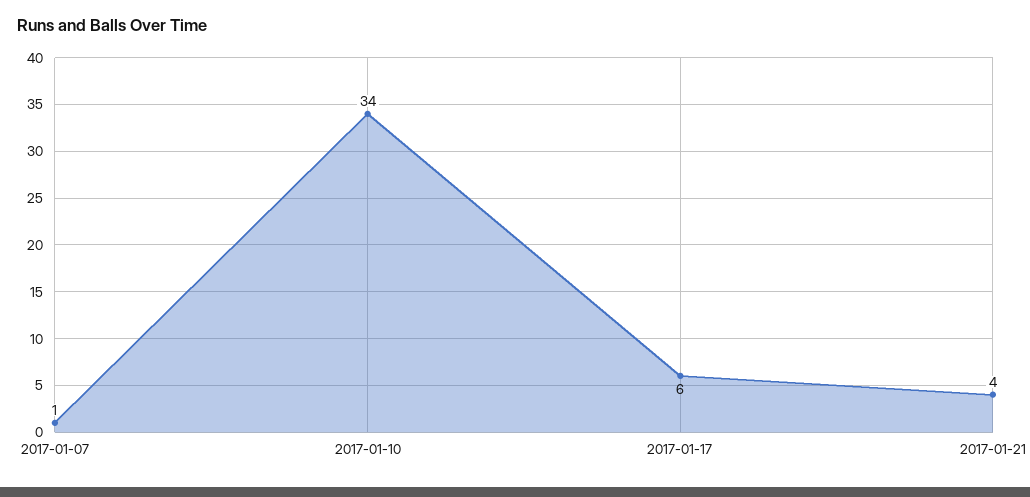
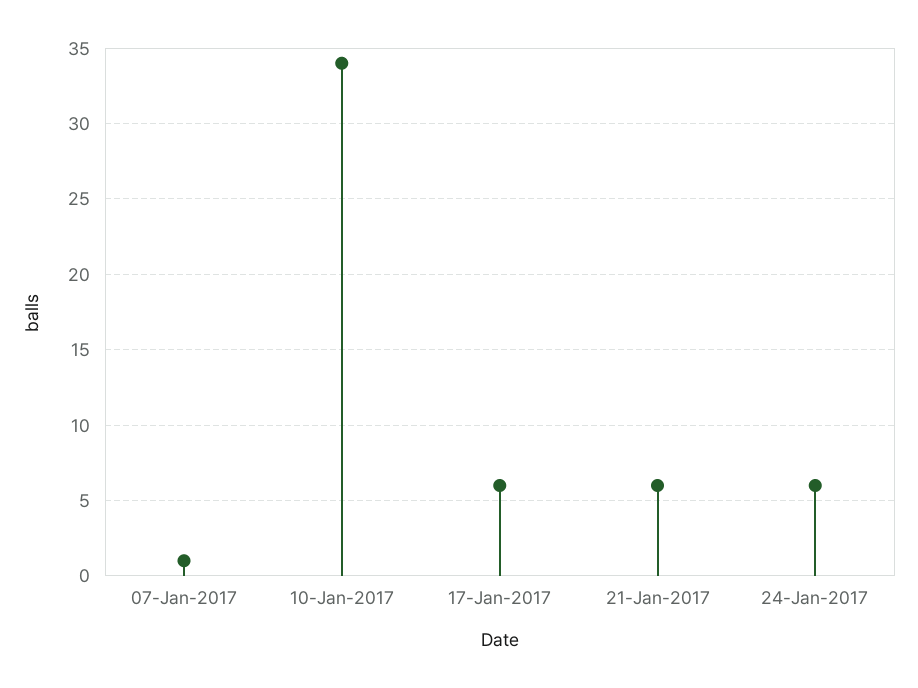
2017-01-21: 4 -> 6
24-Jan-2017: none -> 6

